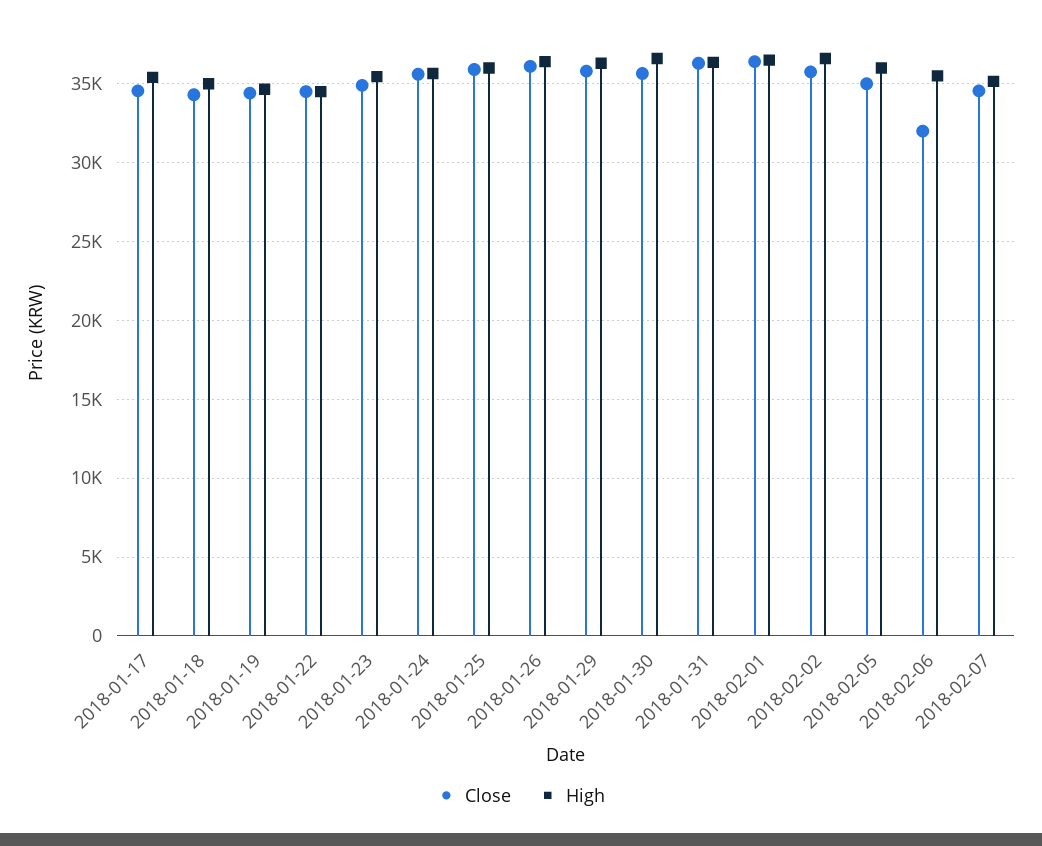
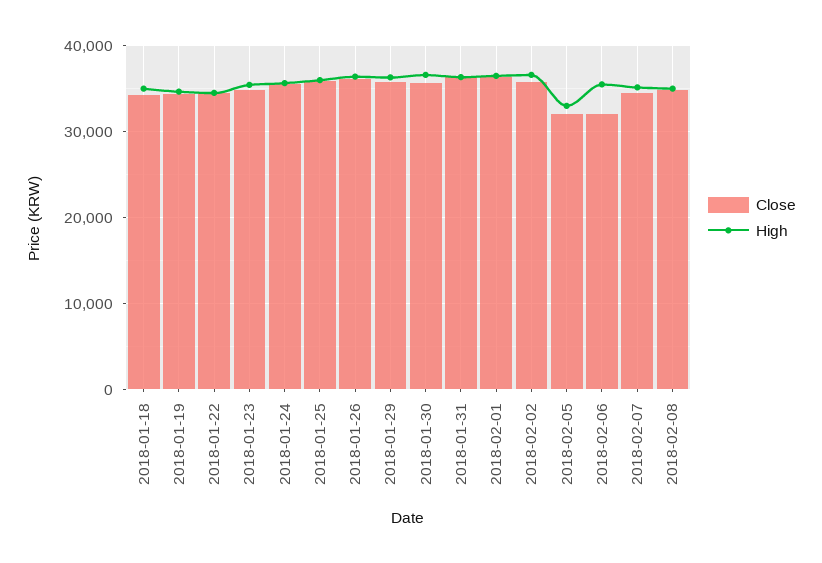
Close, 2018-01-17: 34500 -> none
High, 2018-01-17: 35500 -> none
Close, 2018-02-05: 35000 -> 32000
High, 2018-02-05: 36000 -> 33000
Close, 2018-02-08: none -> 35000
High, 2018-02-08: none -> 35000

